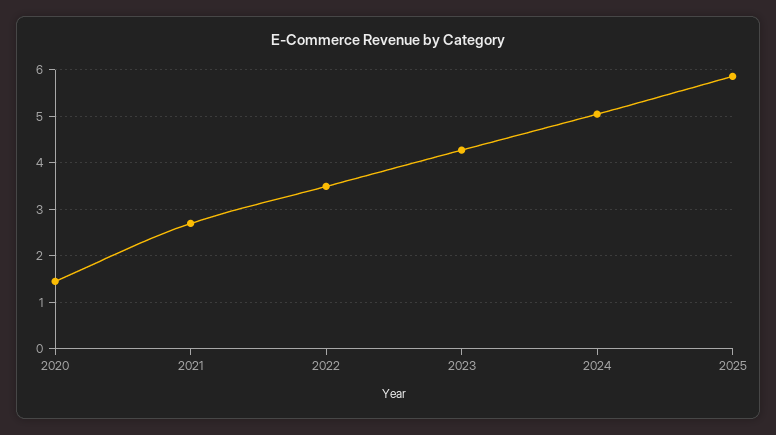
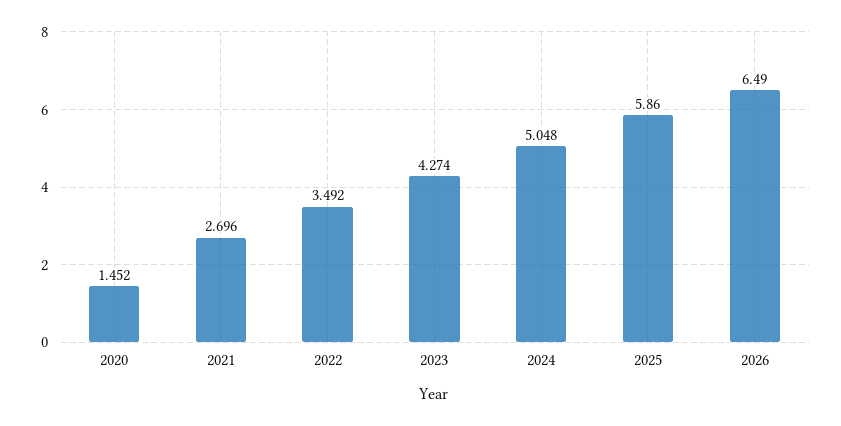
2026: none -> 6.49

